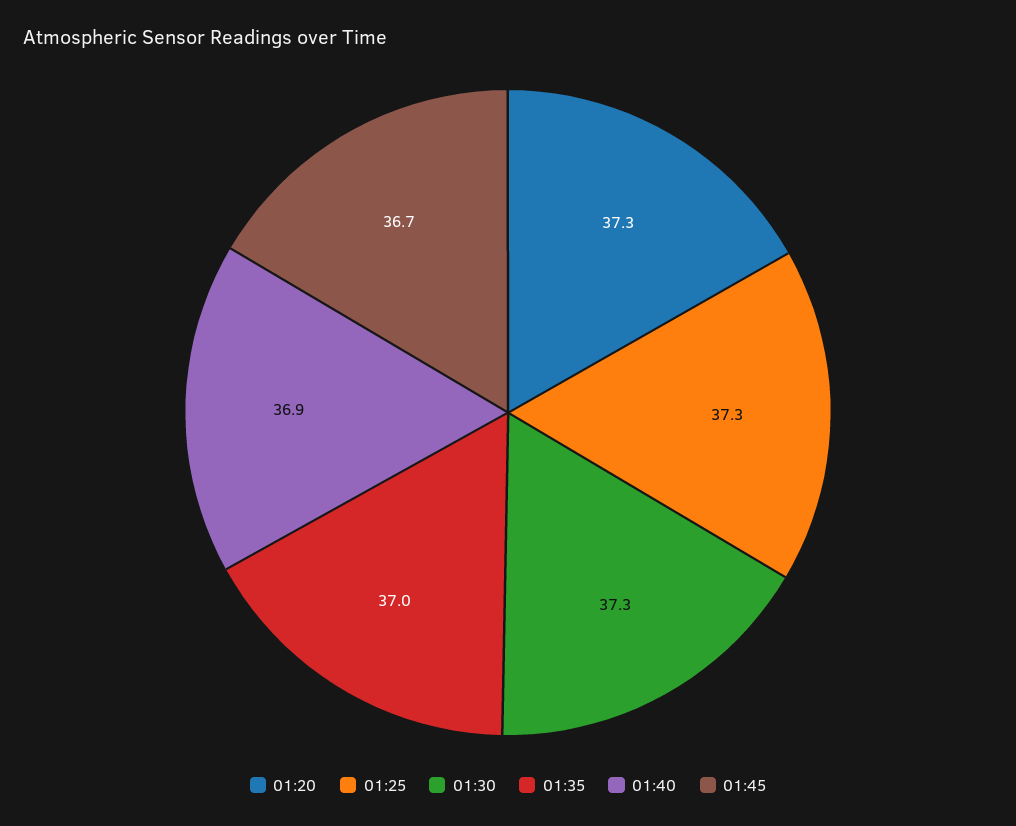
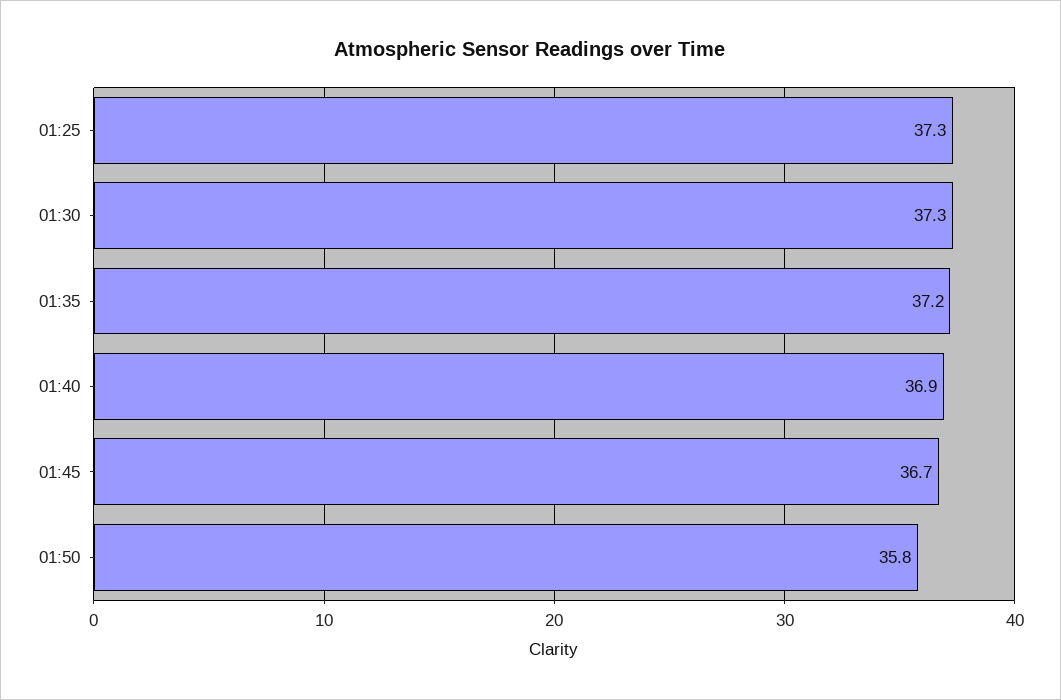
01:20: 37.3 -> none
01:35: 37 -> 37.2
01:50: none -> 35.8

